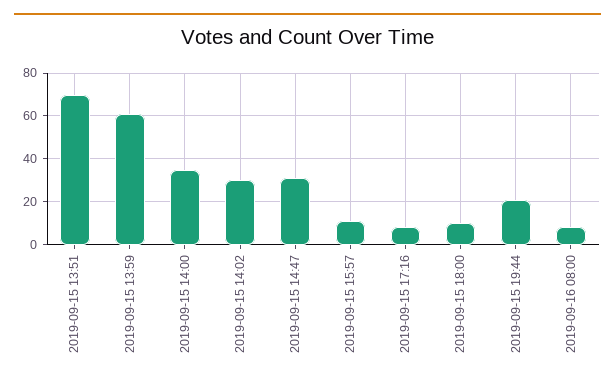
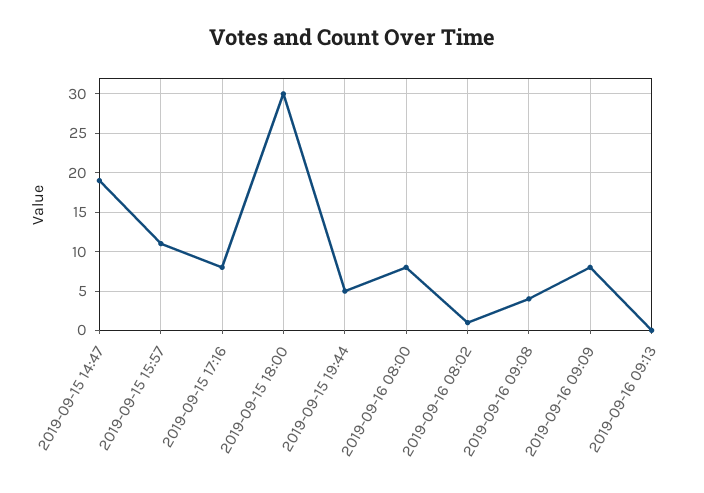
2019-09-15 13:51: 70 -> none
2019-09-15 13:59: 60 -> none
2019-09-15 14:00: 35 -> none
2019-09-15 14:02: 30 -> none
2019-09-15 14:47: 30 -> 19
2019-09-15 18:00: 10 -> 30
2019-09-15 19:44: 20 -> 5
2019-09-16 08:02: none -> 1
2019-09-16 09:08: none -> 4
2019-09-16 09:09: none -> 8
2019-09-16 09:13: none -> 0

